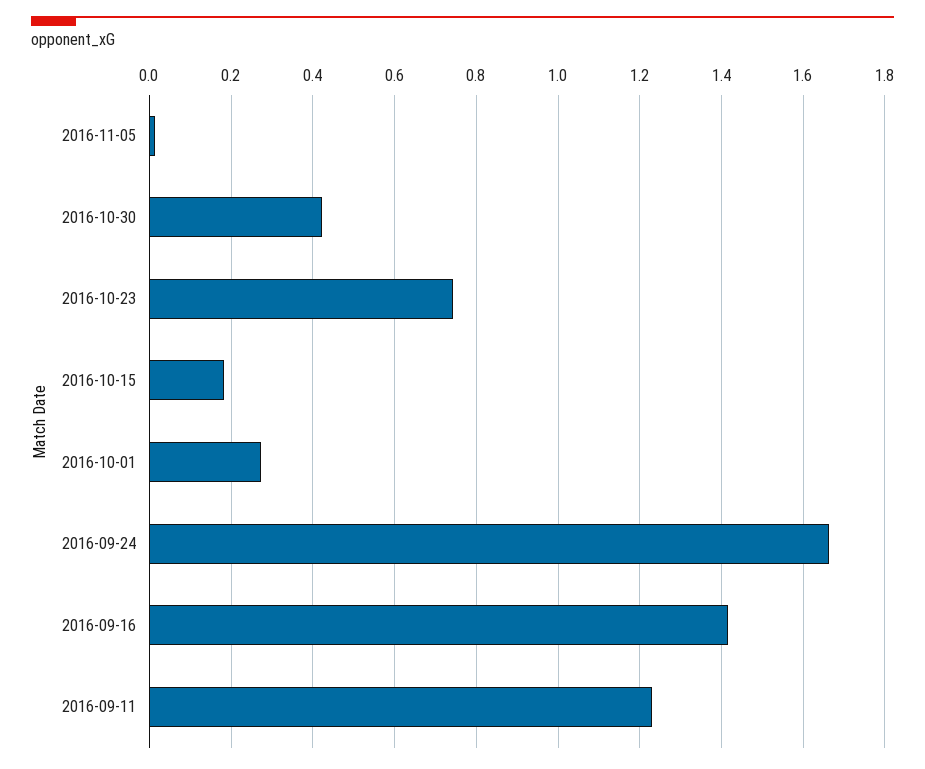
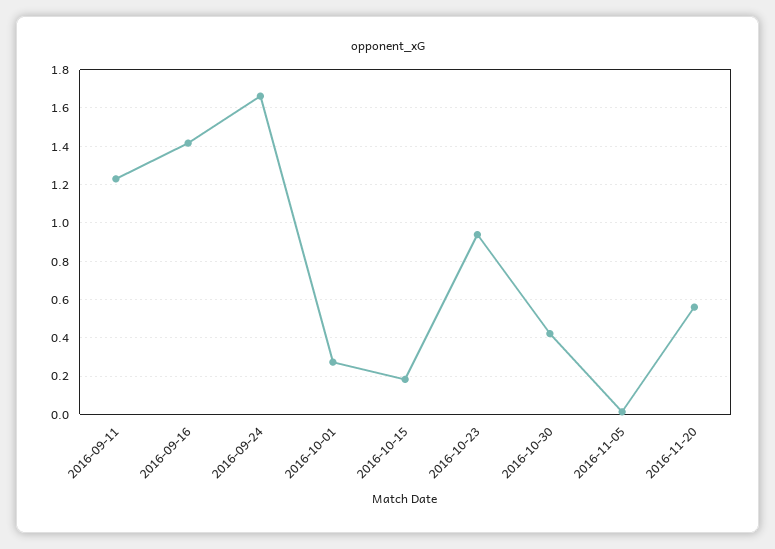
2016-10-23: 0.74 -> 0.95
2016-11-20: none -> 0.55

